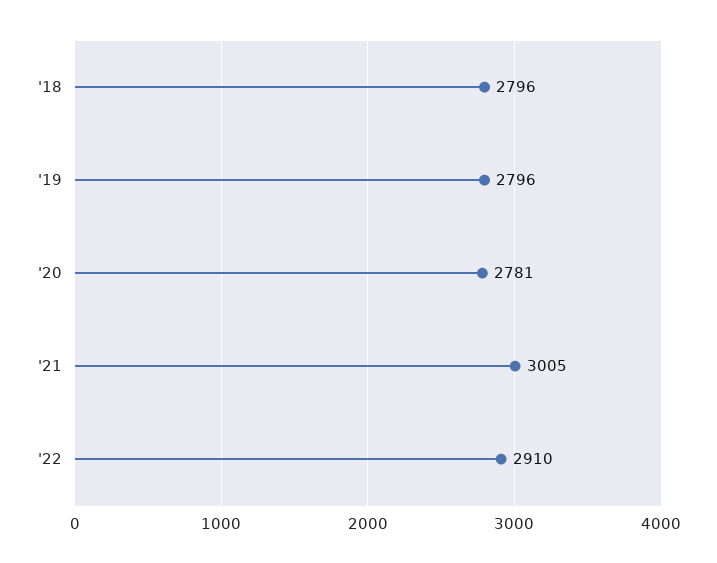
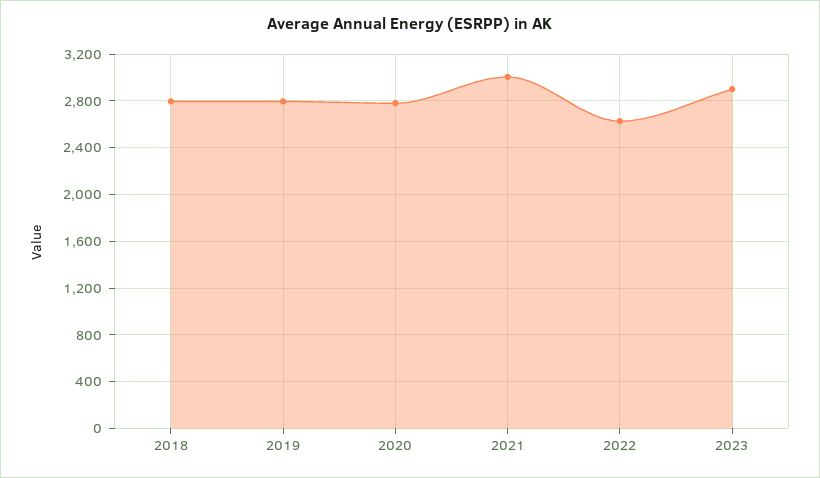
'22: 2910 -> 2600
2023: none -> 2900

